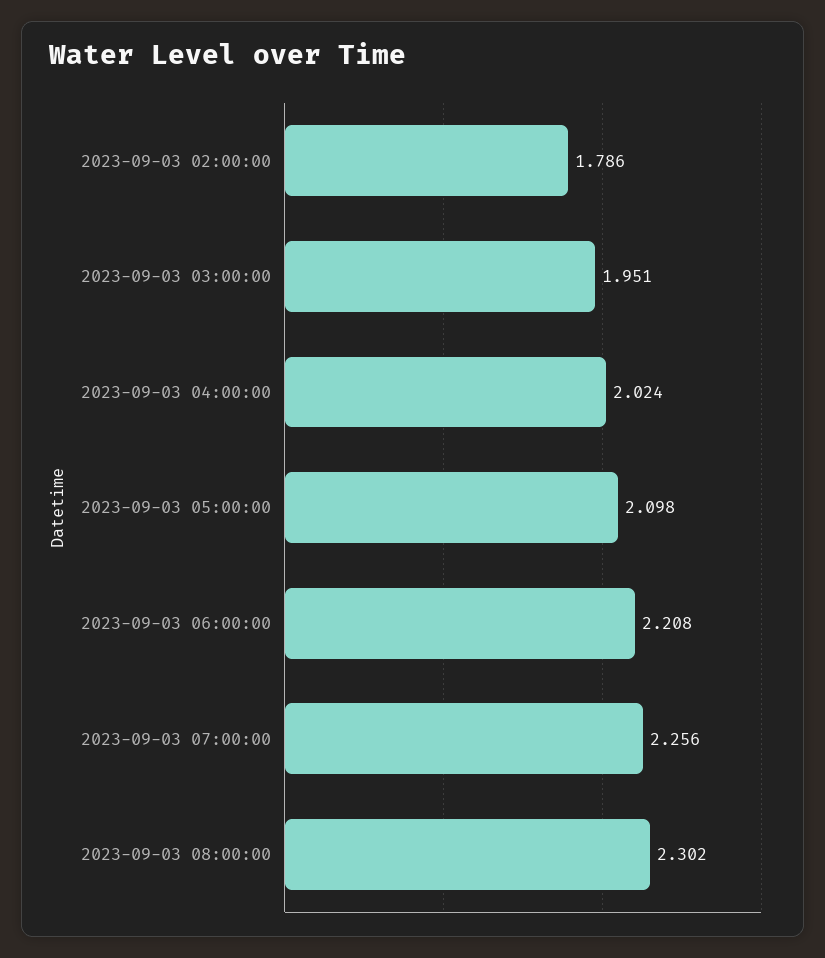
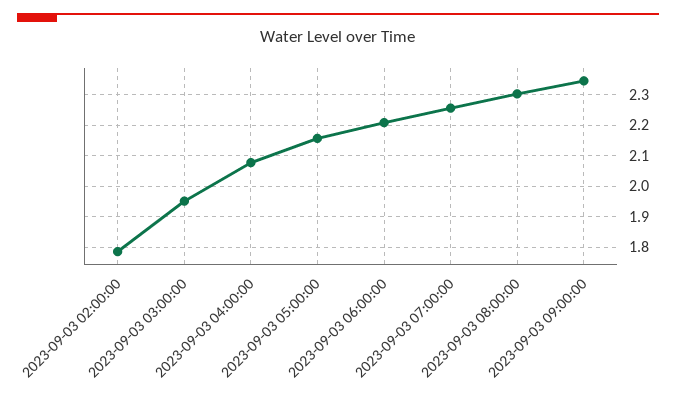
2023-09-03 04:00:00: 2.024 -> 2.08
2023-09-03 05:00:00: 2.098 -> 2.16
2023-09-03 09:00:00: none -> 2.34

